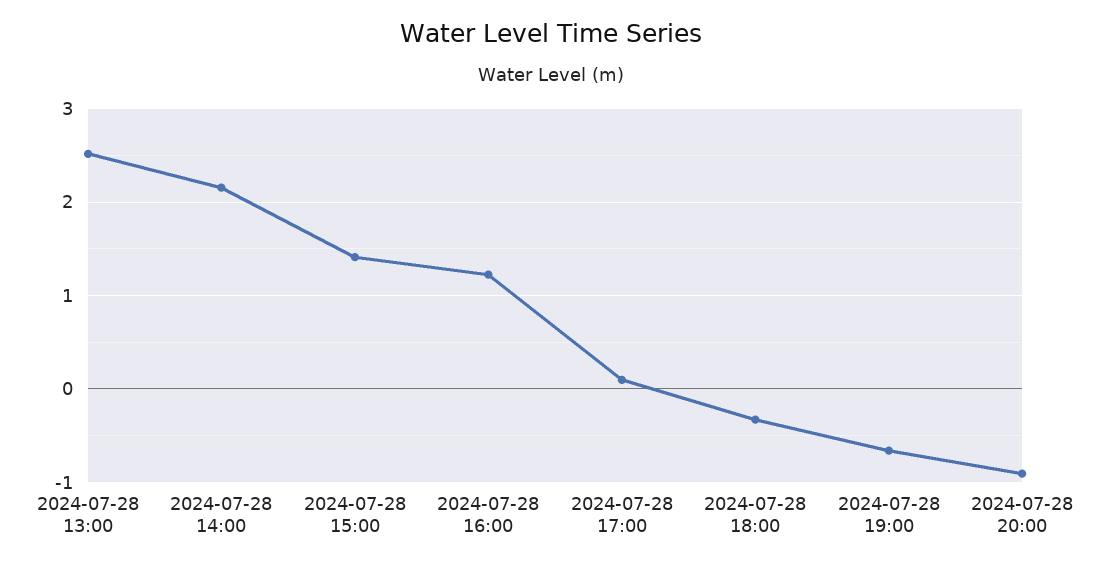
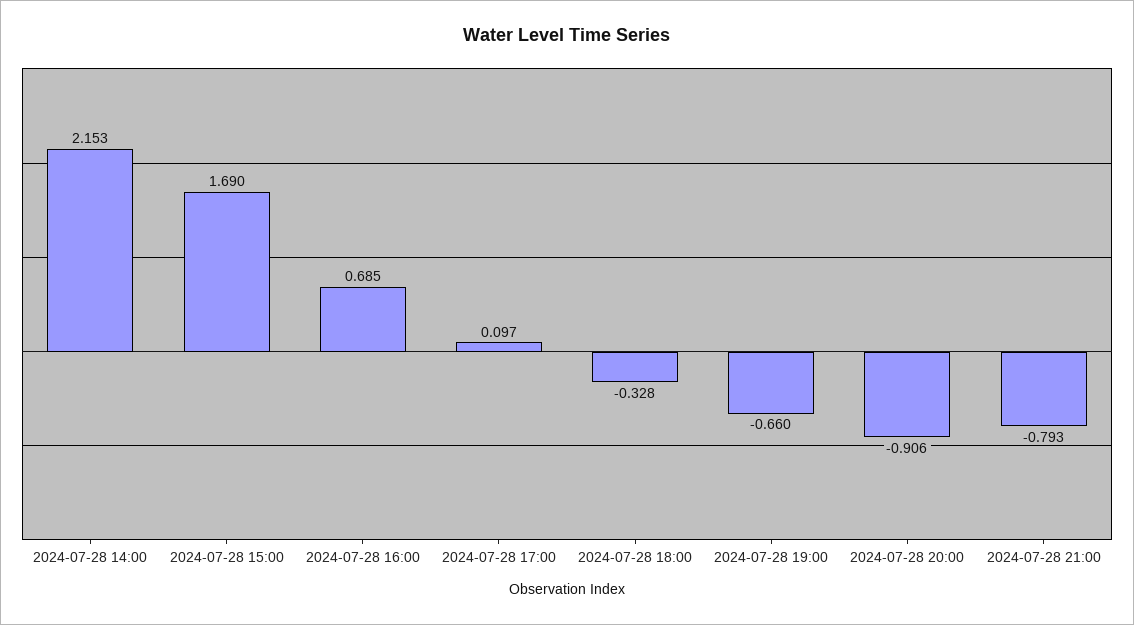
2024-07-28 13:00: 2.5 -> none
2024-07-28 15:00: 1.4 -> 1.69
2024-07-28 16:00: 1.2 -> 0.685
2024-07-28 21:00: none -> -0.793

